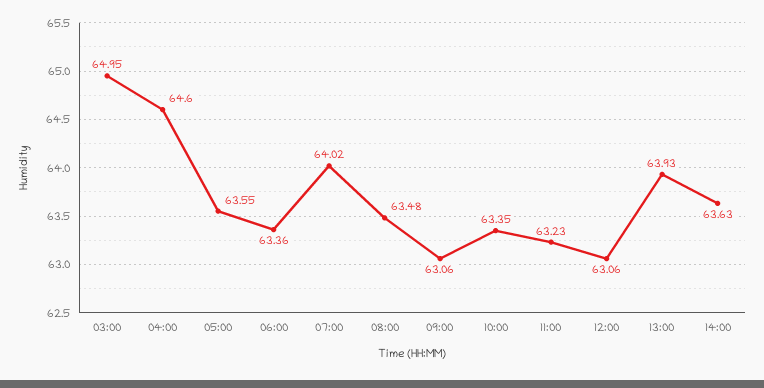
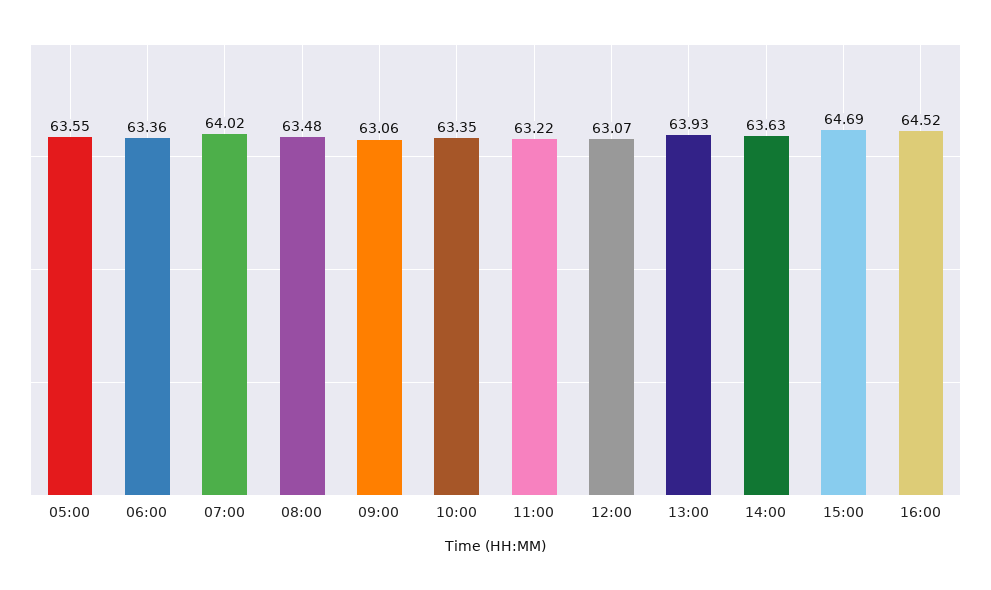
03:00: 64.95 -> none
04:00: 64.6 -> none
11:00: 63.23 -> 63.22
12:00: 63.06 -> 63.07
15:00: none -> 64.69
16:00: none -> 64.52

